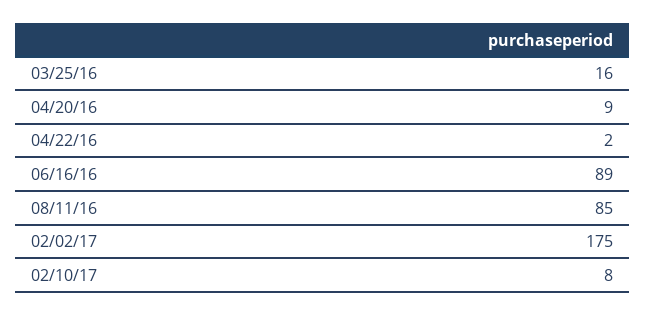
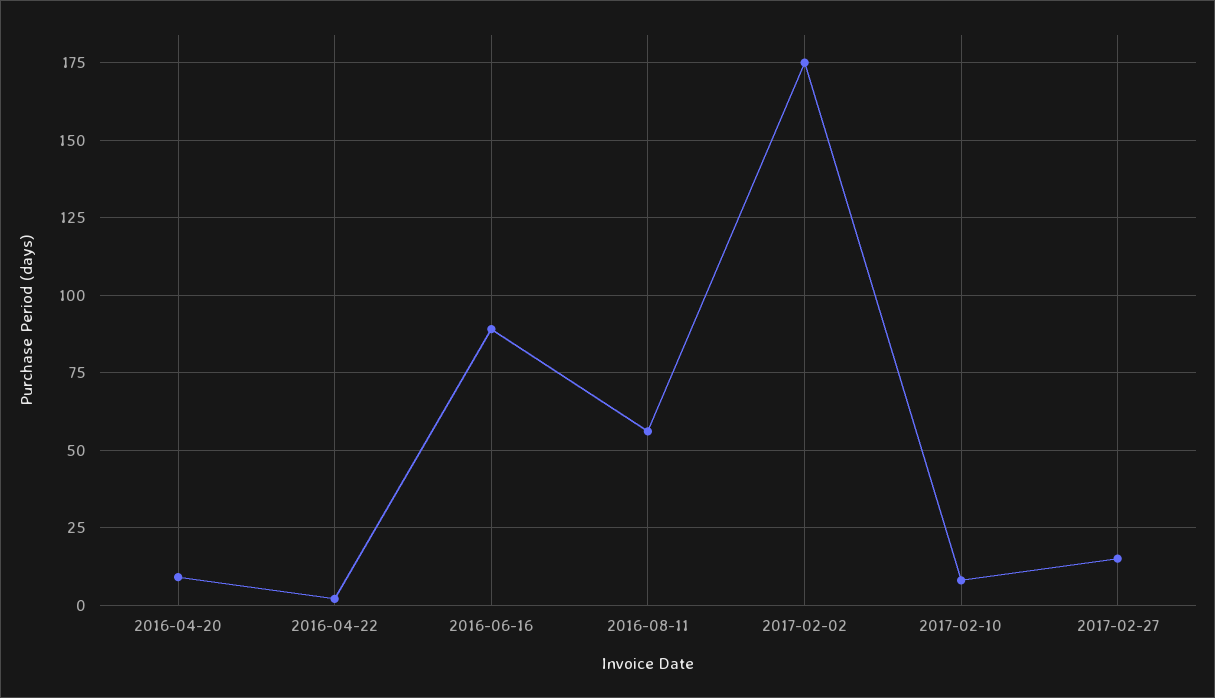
03/25/16: 16 -> none
08/11/16: 85 -> 55
2017-02-27: none -> 15

